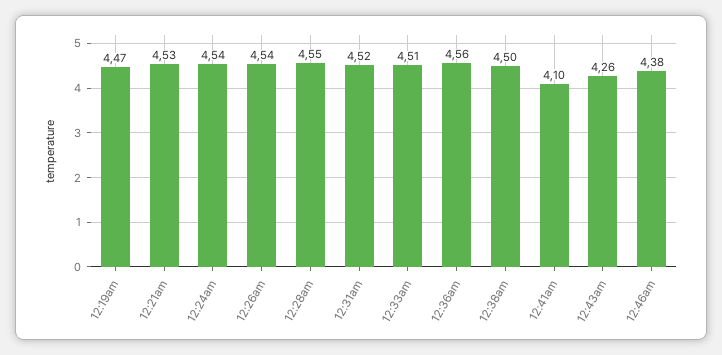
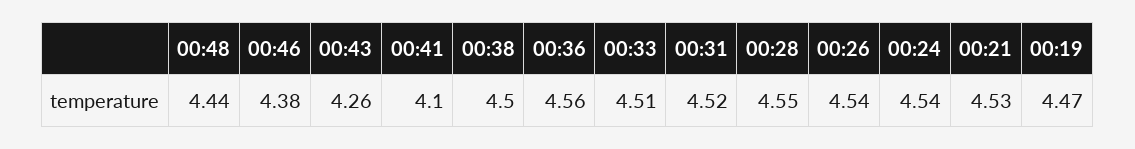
00:48: none -> 4.44

